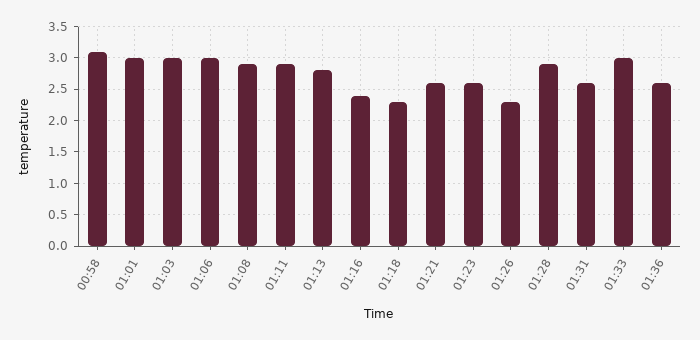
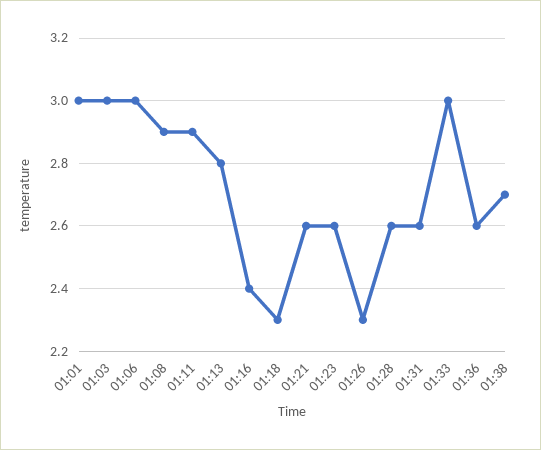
00:58: 3.1 -> none
01:28: 2.9 -> 2.6
01:38: none -> 2.7

